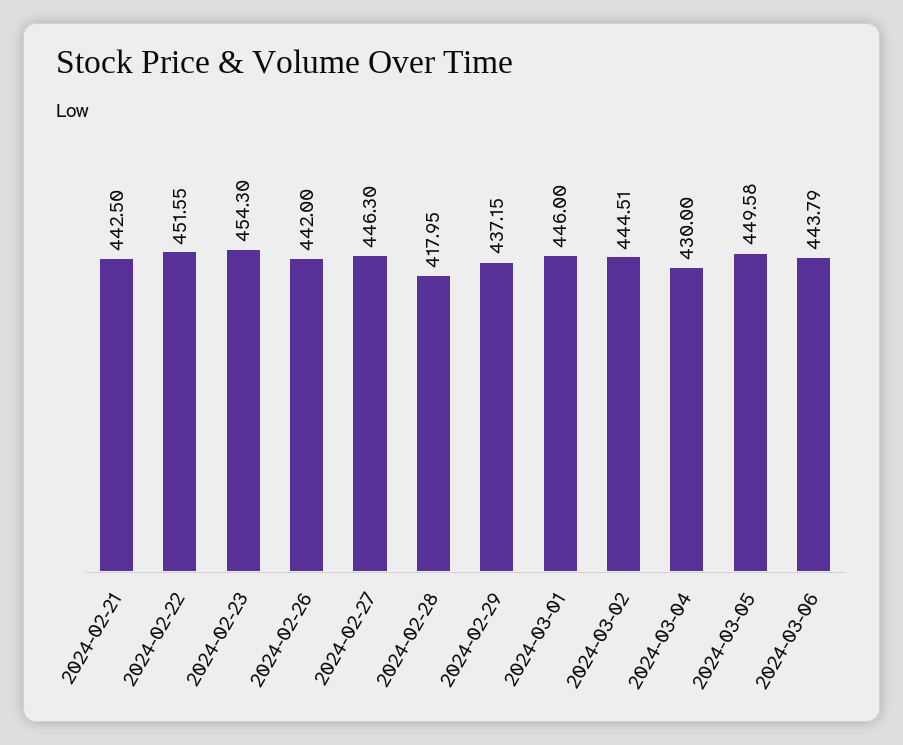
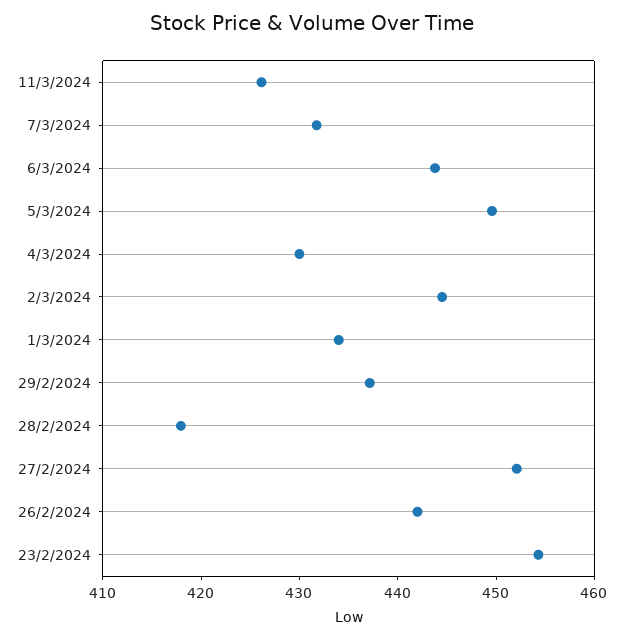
2024-02-21: 442.5 -> none
2024-02-22: 451.55 -> none
2024-02-27: 446.3 -> 452
2024-03-01: 446 -> 434
11/3/2024: none -> 426
7/3/2024: none -> 432

